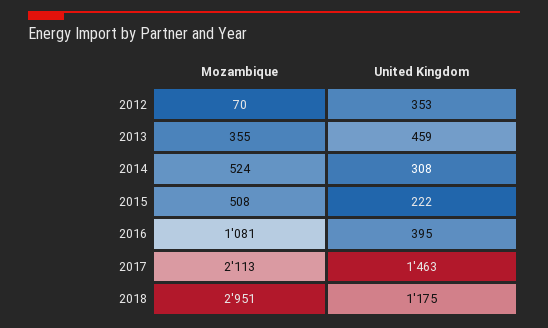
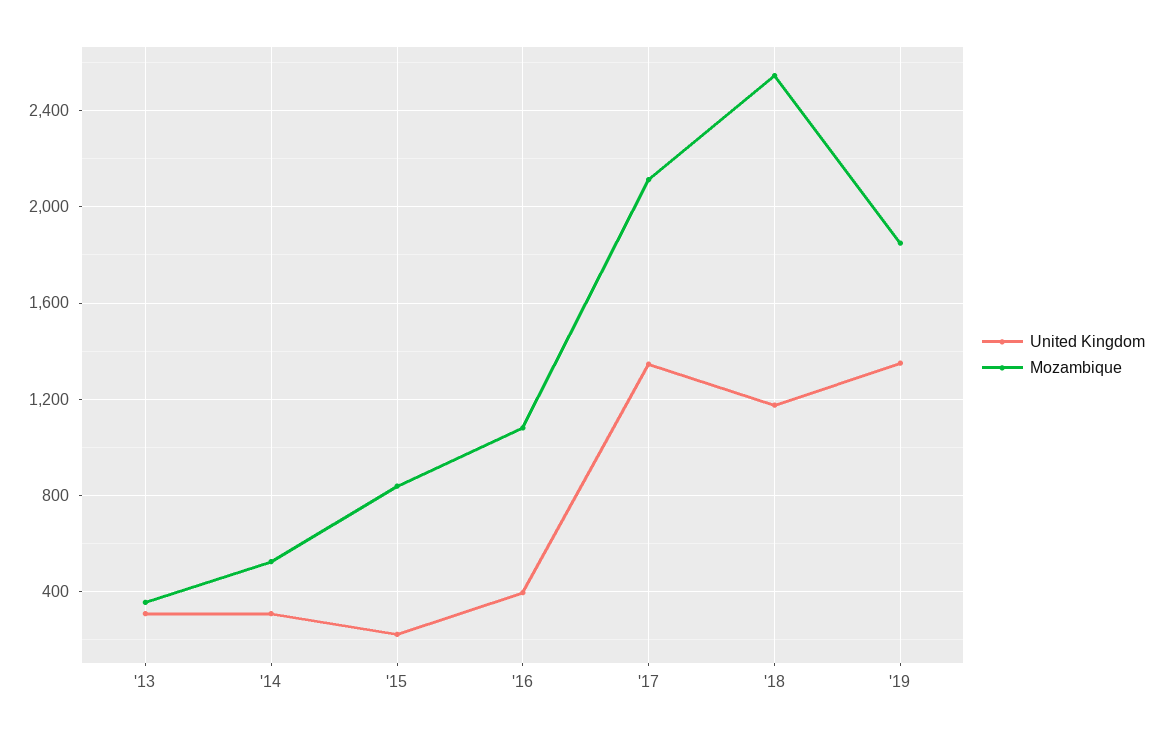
Mozambique, 2012: 70 -> none
United Kingdom, 2012: 353 -> none
United Kingdom, 2013: 459 -> 300
Mozambique, 2015: 508 -> 850
United Kingdom, 2017: 1463 -> 1350
Mozambique, 2018: 2951 -> 2550
United Kingdom, '19: none -> 1350
Mozambique, '19: none -> 1850

